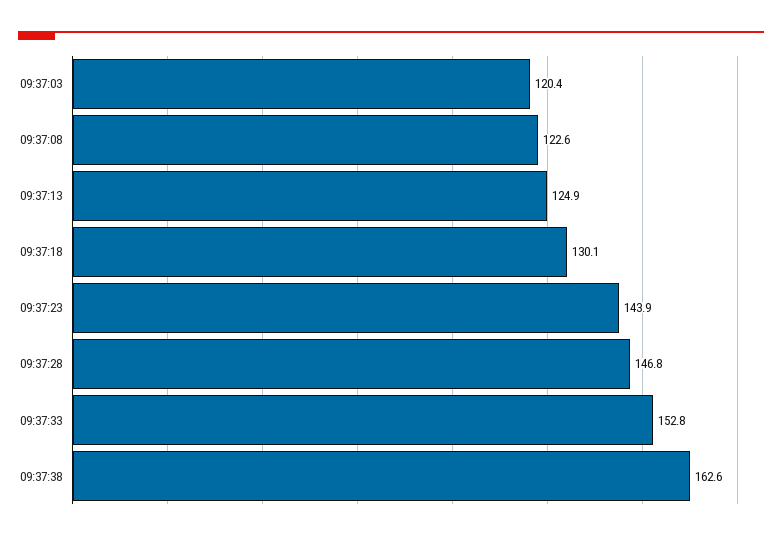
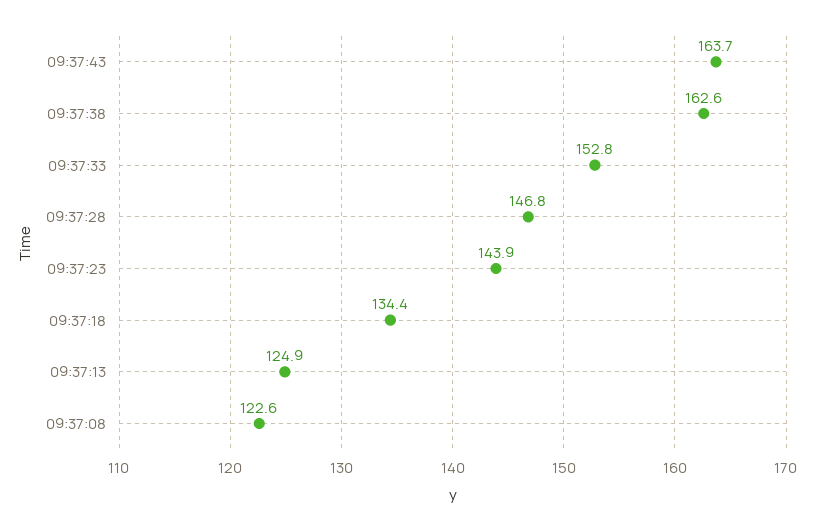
09:37:03: 120.4 -> none
09:37:18: 130.1 -> 134.4
09:37:43: none -> 163.7

